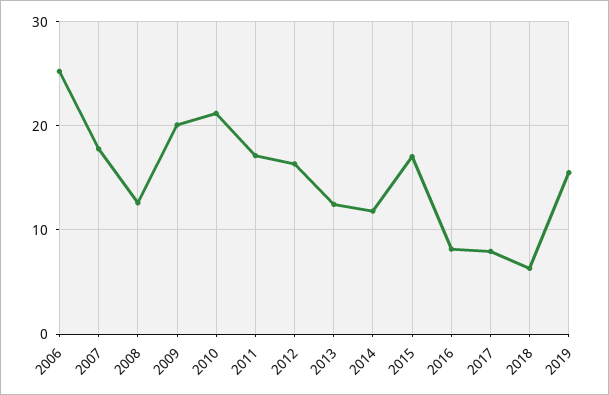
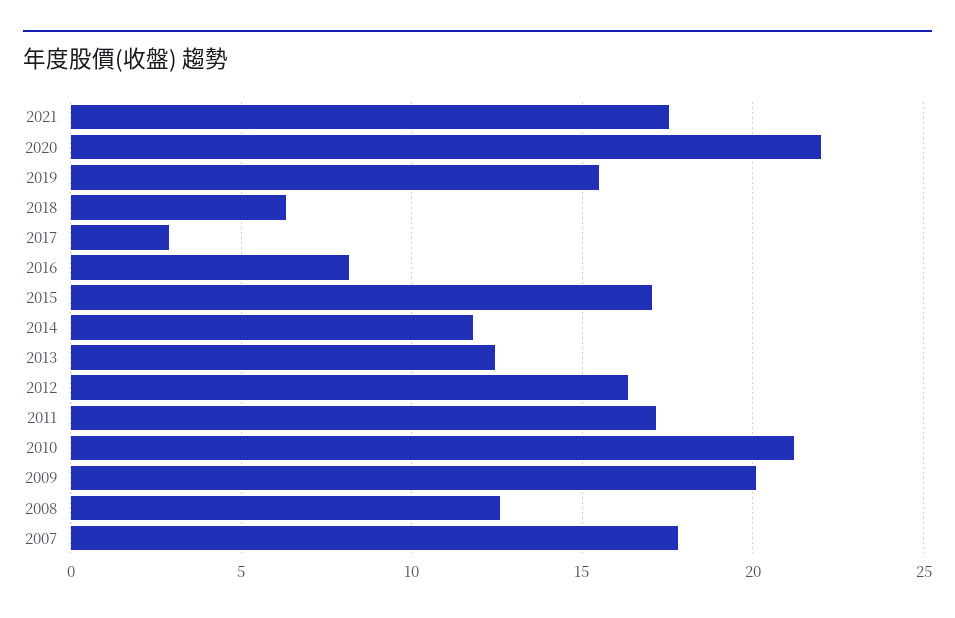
2006: 25 -> none
2017: 8 -> 3
2021: none -> 17.5
2020: none -> 22

